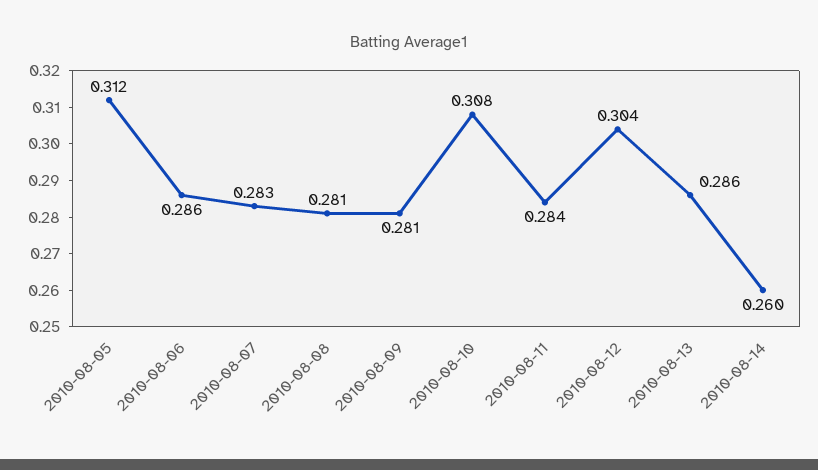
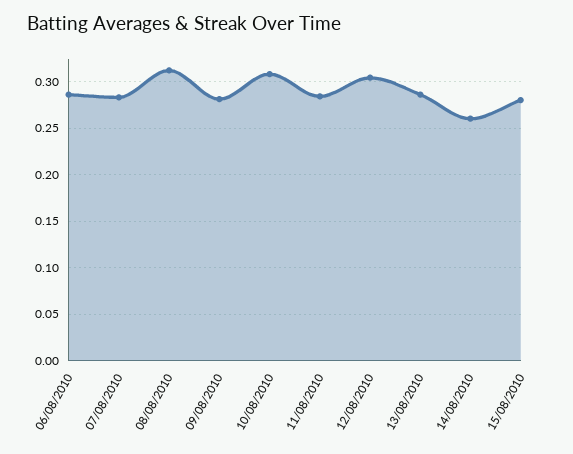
2010-08-05: 0.312 -> none
2010-08-08: 0.281 -> 0.31
15/08/2010: none -> 0.28

